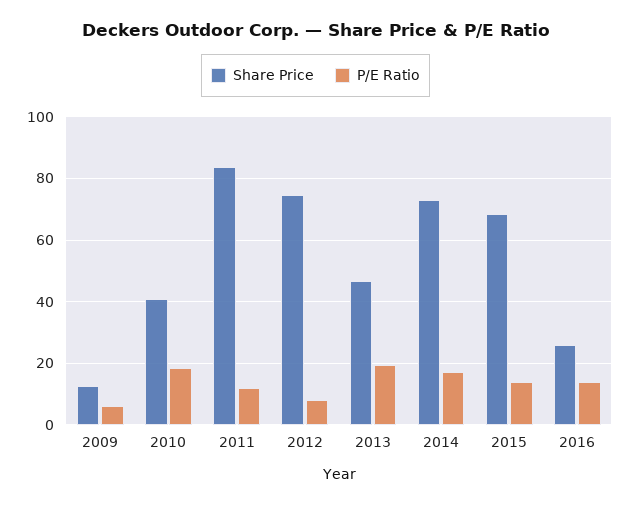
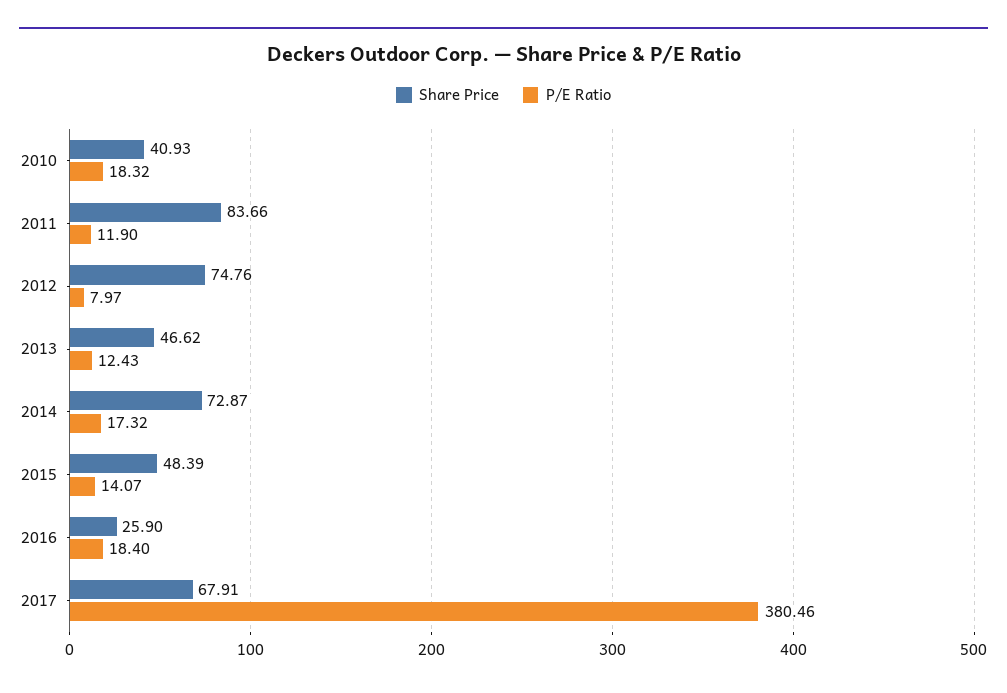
Share Price, 2009: 12 -> none
P/E Ratio, 2009: 6 -> none
P/E Ratio, 2013: 20 -> 12.43
Share Price, 2015: 68 -> 48.39
P/E Ratio, 2016: 14 -> 18.4
Share Price, 2017: none -> 67.91
P/E Ratio, 2017: none -> 380.46

